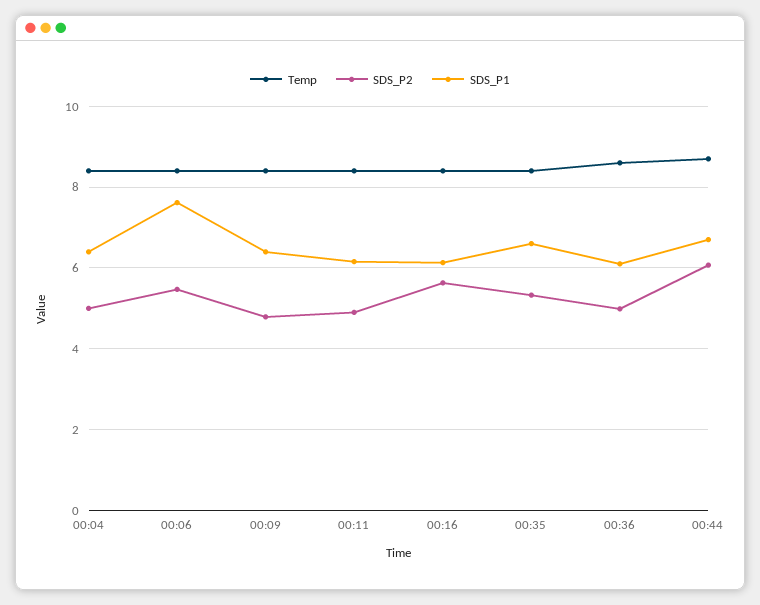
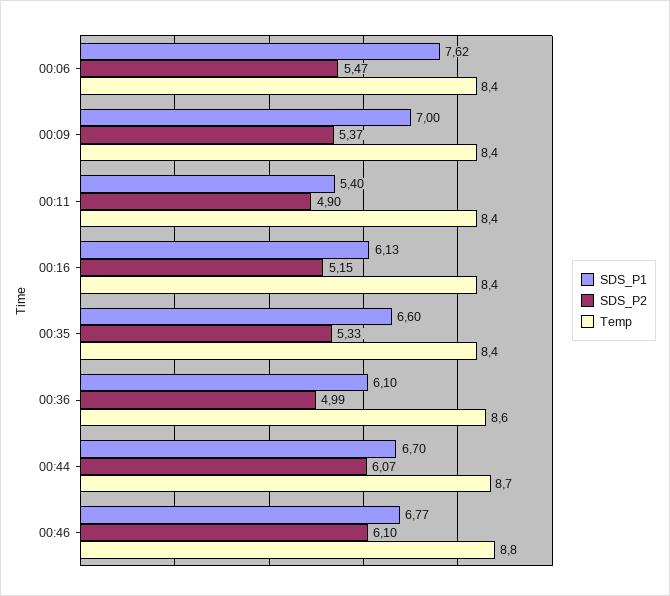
Temp, 00:04: 8.4 -> none
SDS_P2, 00:04: 5 -> none
SDS_P1, 00:04: 6.4 -> none
SDS_P2, 00:09: 4.8 -> 5.37
SDS_P1, 00:09: 6.4 -> 7
SDS_P1, 00:11: 6.2 -> 5.4
SDS_P2, 00:16: 5.6 -> 5.15
SDS_P1, 00:46: none -> 6.77
SDS_P2, 00:46: none -> 6.1
Temp, 00:46: none -> 8.8

